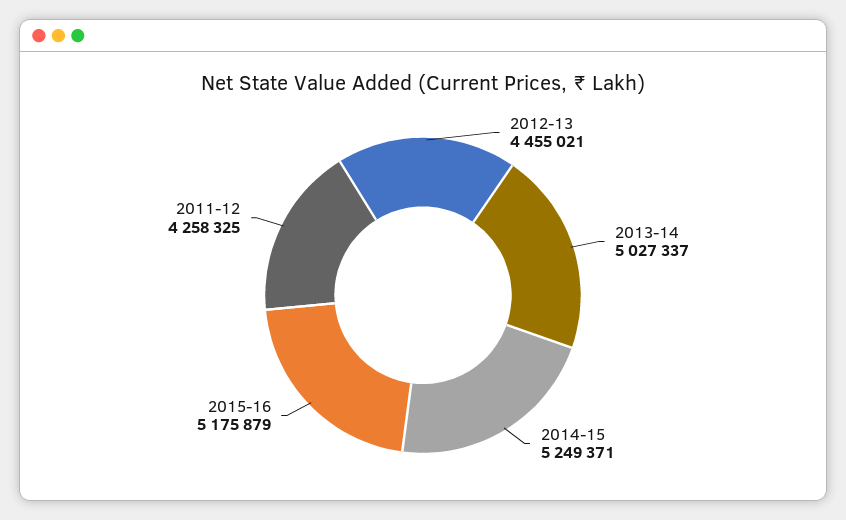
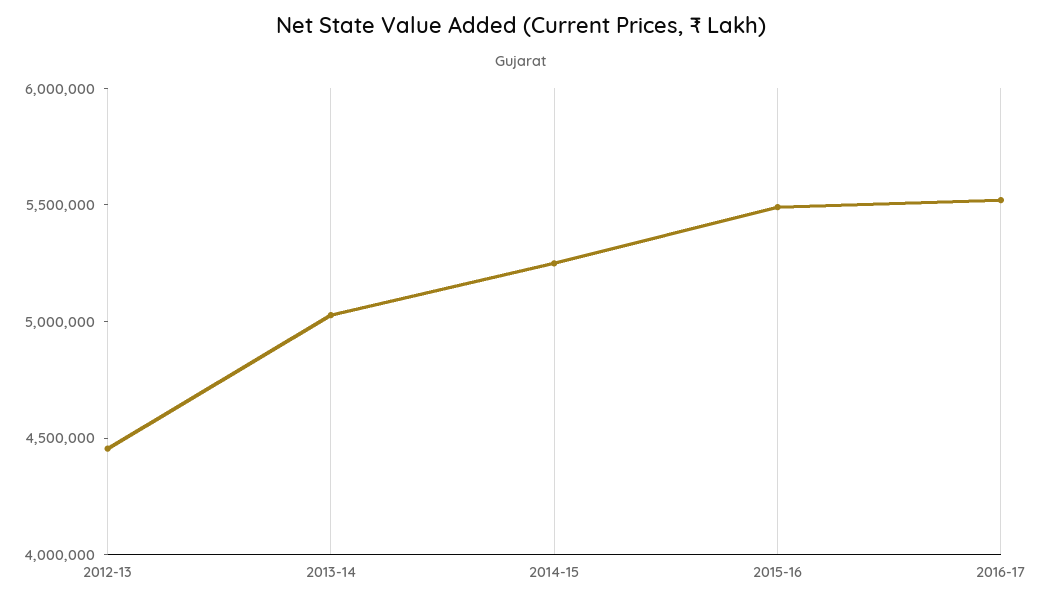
2015-16: 5175879 -> 5500000
2011-12: 4258325 -> none
2016-17: none -> 5500000

